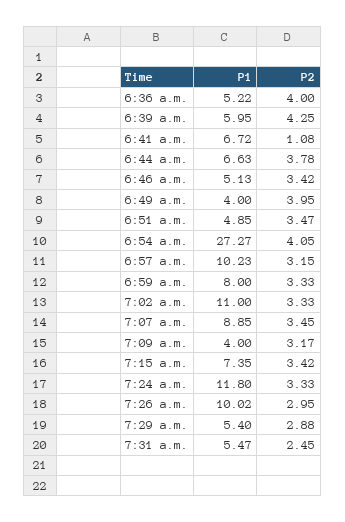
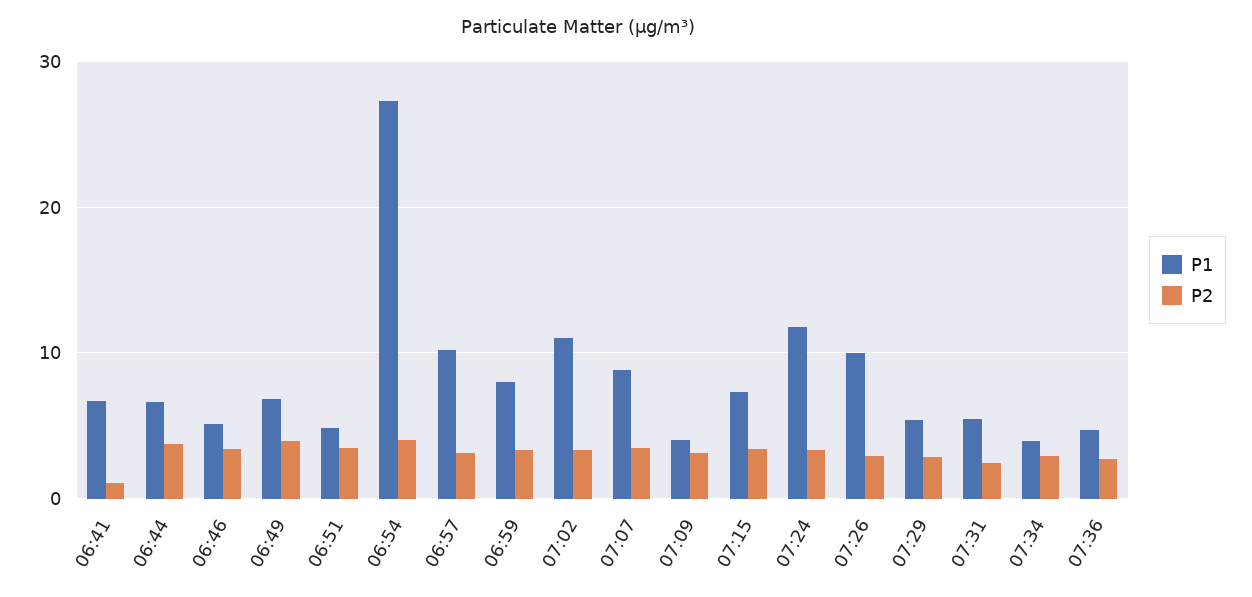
P1, 6:36 a.m.: 5.22 -> none
P2, 6:36 a.m.: 4 -> none
P1, 6:39 a.m.: 5.95 -> none
P2, 6:39 a.m.: 4.25 -> none
P1, 6:49 a.m.: 4 -> 7
P1, 07:34: none -> 4
P2, 07:34: none -> 3
P1, 07:36: none -> 5
P2, 07:36: none -> 3

